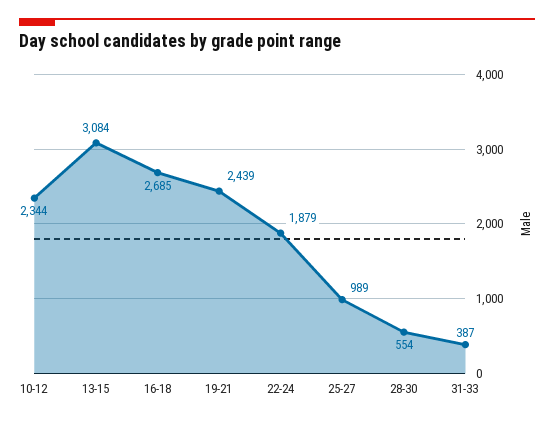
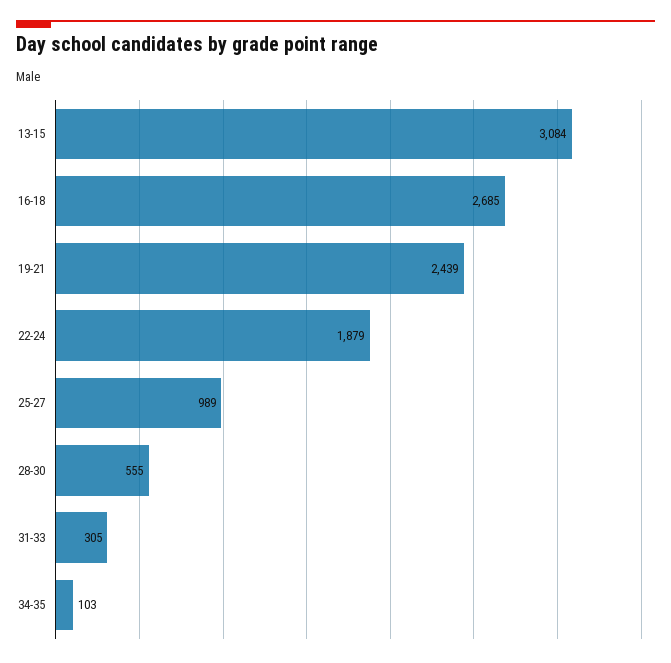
10-12: 2344 -> none
28-30: 554 -> 555
31-33: 387 -> 305
34-35: none -> 103

